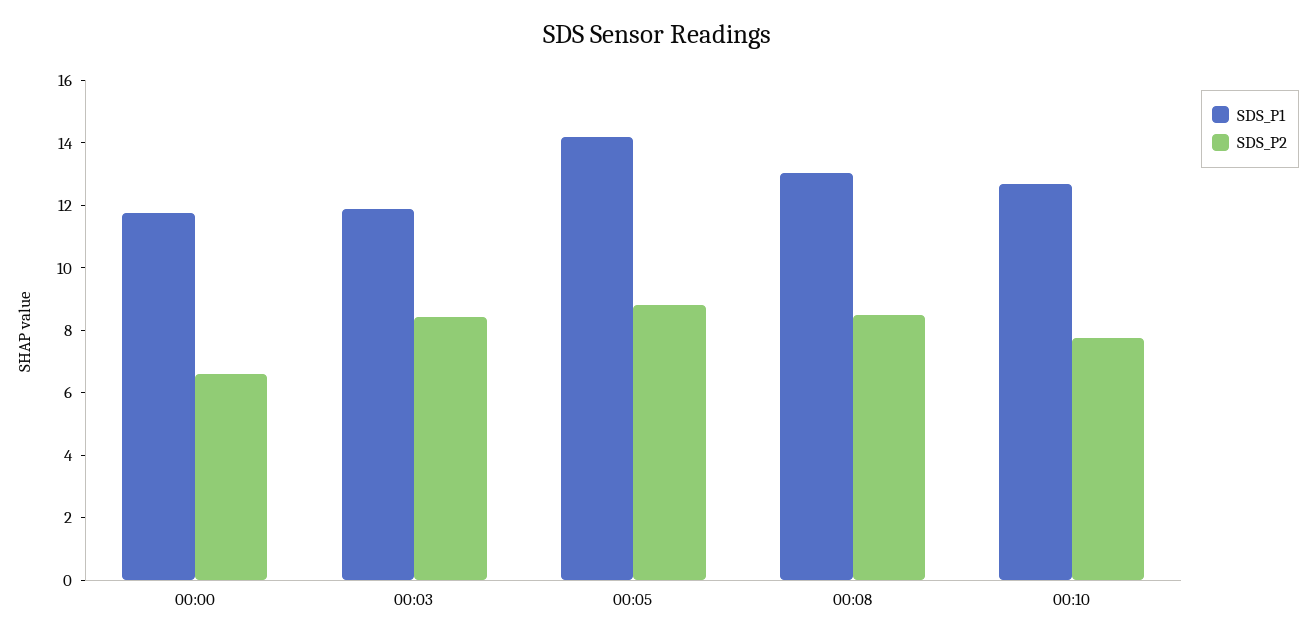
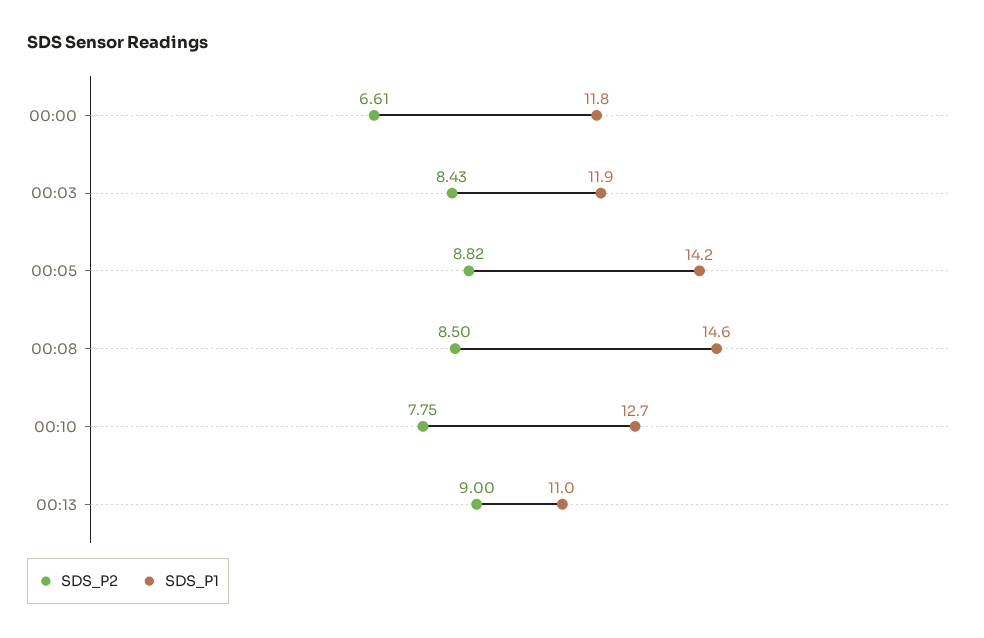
SDS_P1, 00:08: 13 -> 14.6
SDS_P2, 00:13: none -> 9
SDS_P1, 00:13: none -> 11

